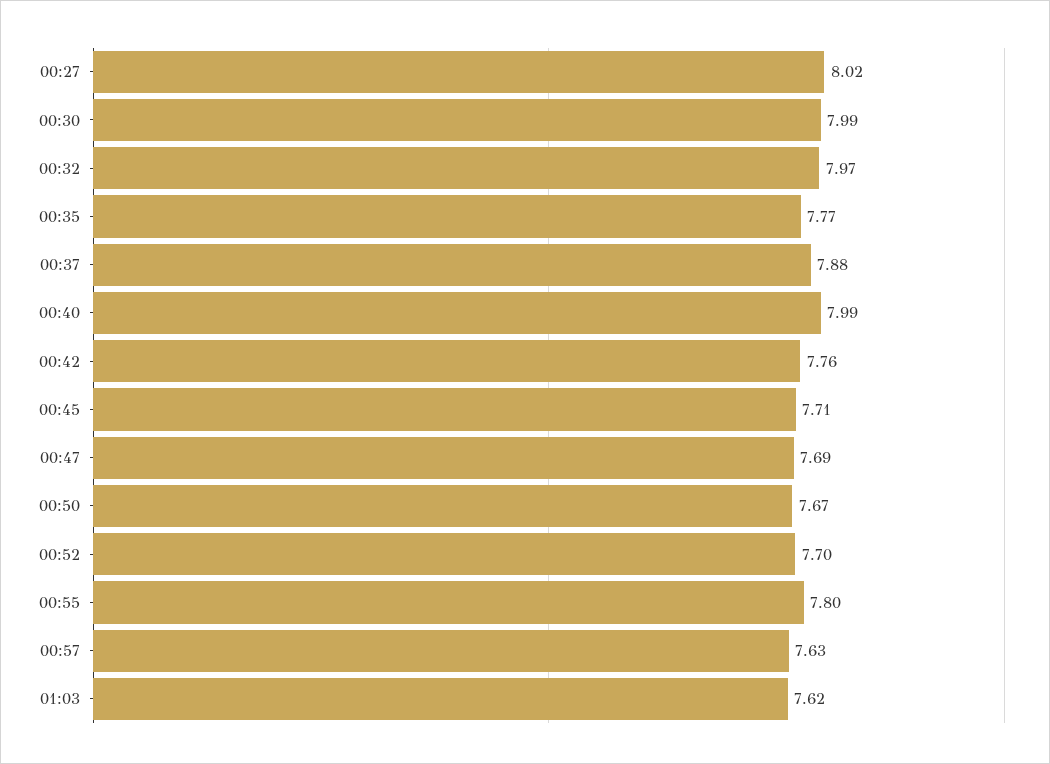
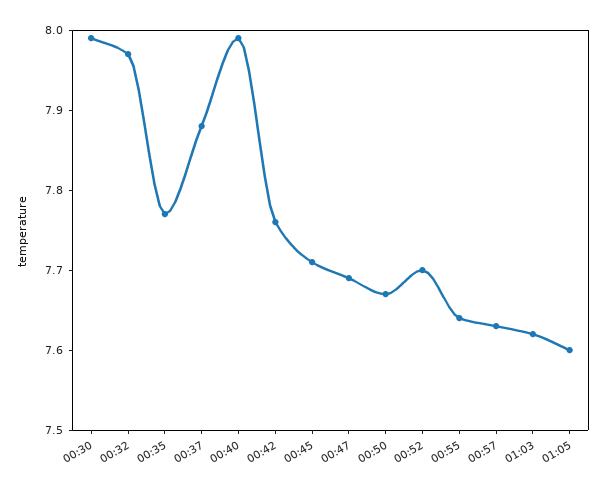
00:27: 8.02 -> none
00:55: 7.8 -> 7.65
01:05: none -> 7.6

